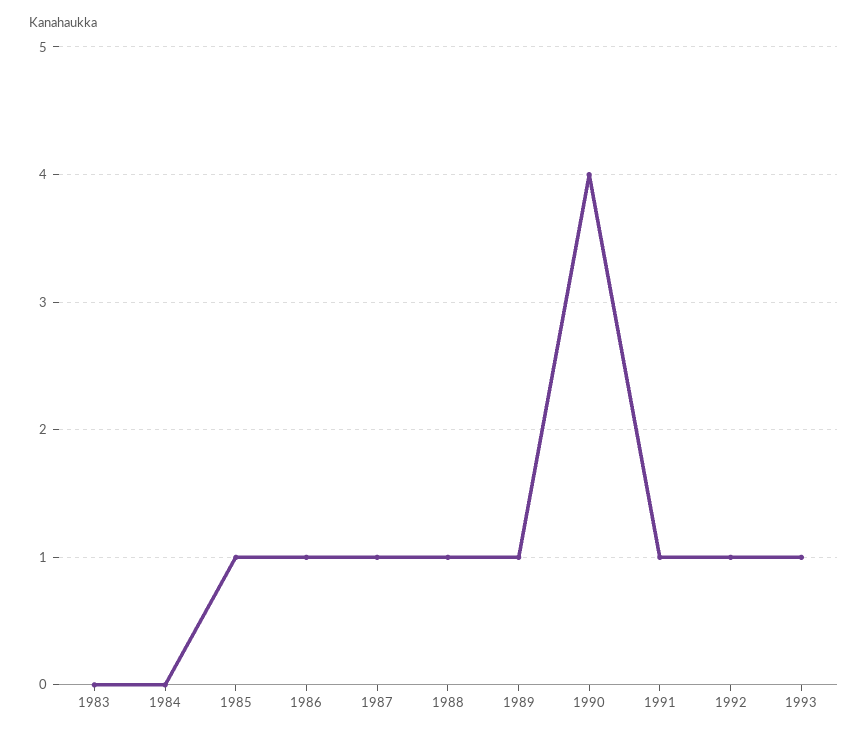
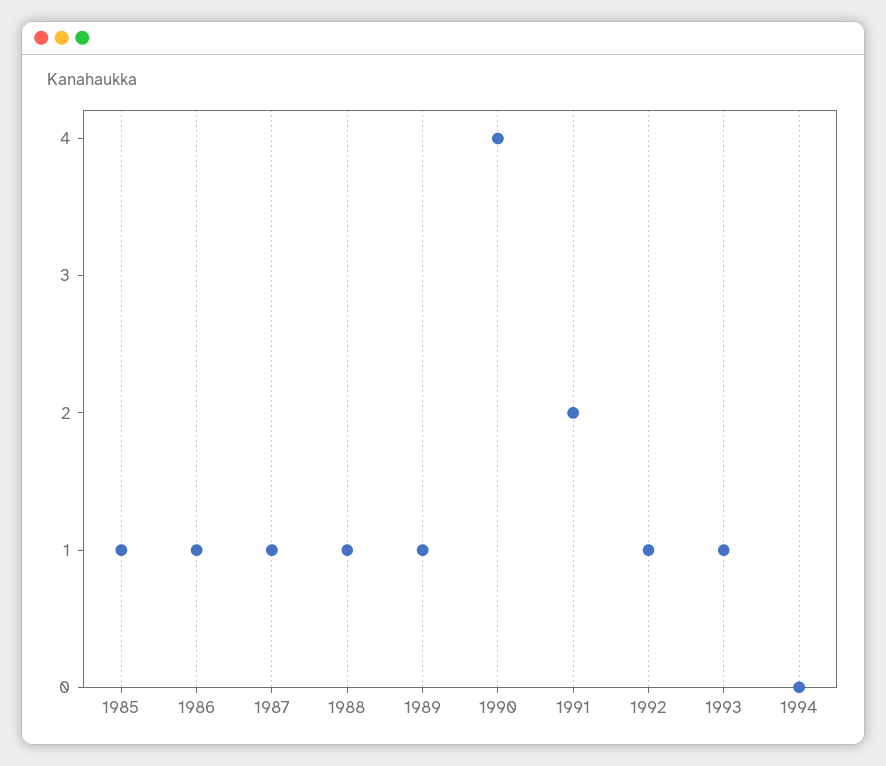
1983: 0 -> none
1984: 0 -> none
1991: 1 -> 2
1994: none -> 0

